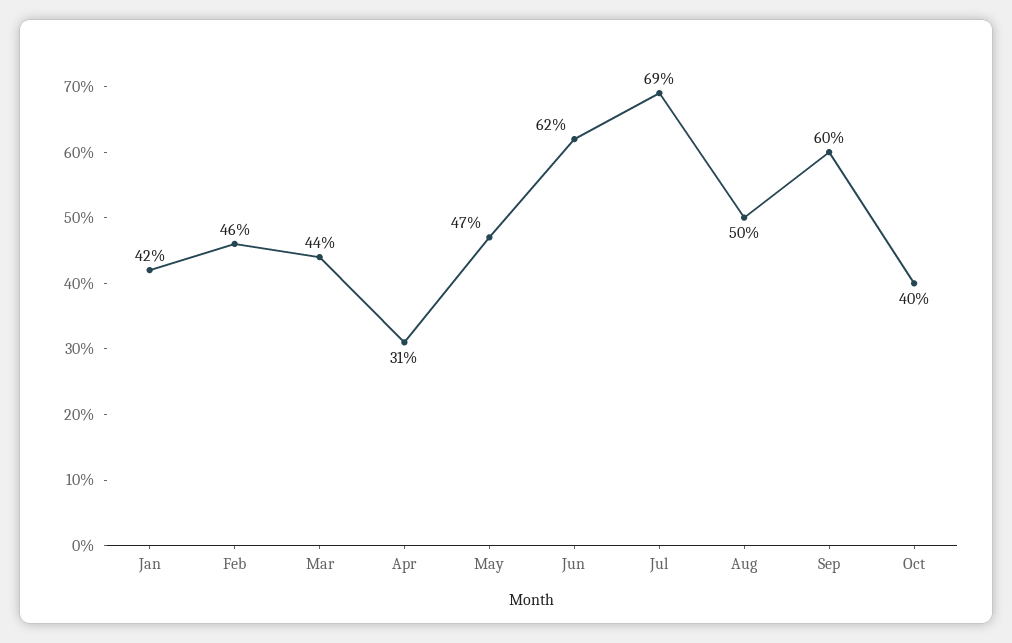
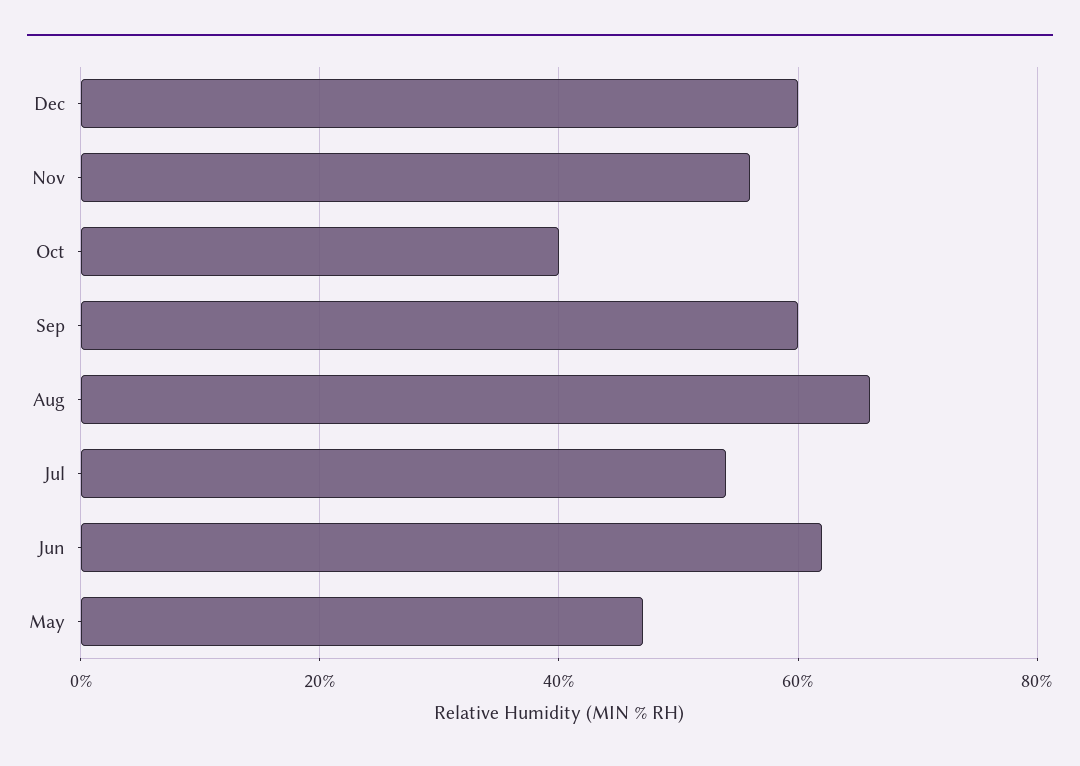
Jan: 42 -> none
Feb: 46 -> none
Mar: 44 -> none
Apr: 31 -> none
Jul: 69 -> 55
Aug: 50 -> 65
Dec: none -> 60
Nov: none -> 55

